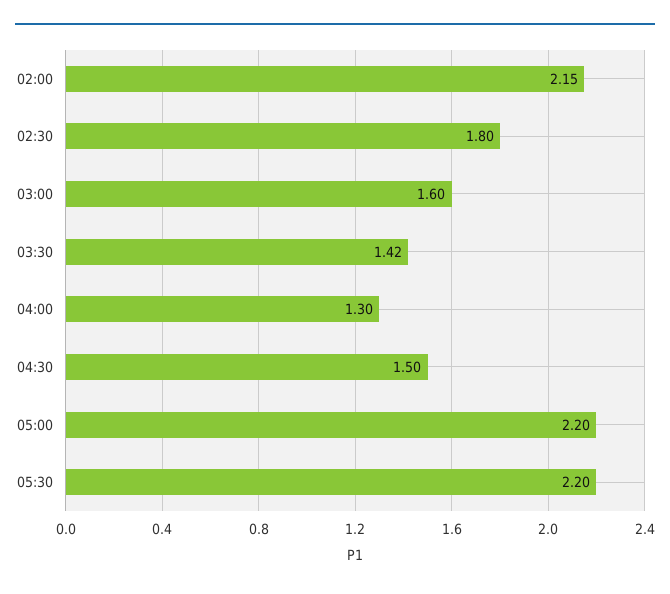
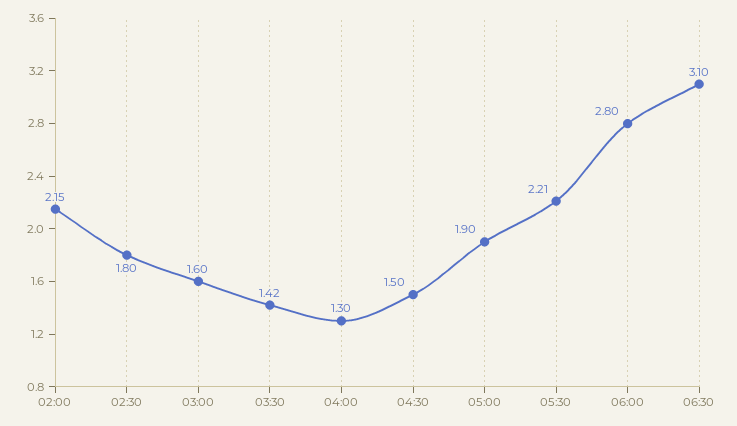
05:00: 2.2 -> 1.9
05:30: 2.2 -> 2.21
06:00: none -> 2.8
06:30: none -> 3.1

